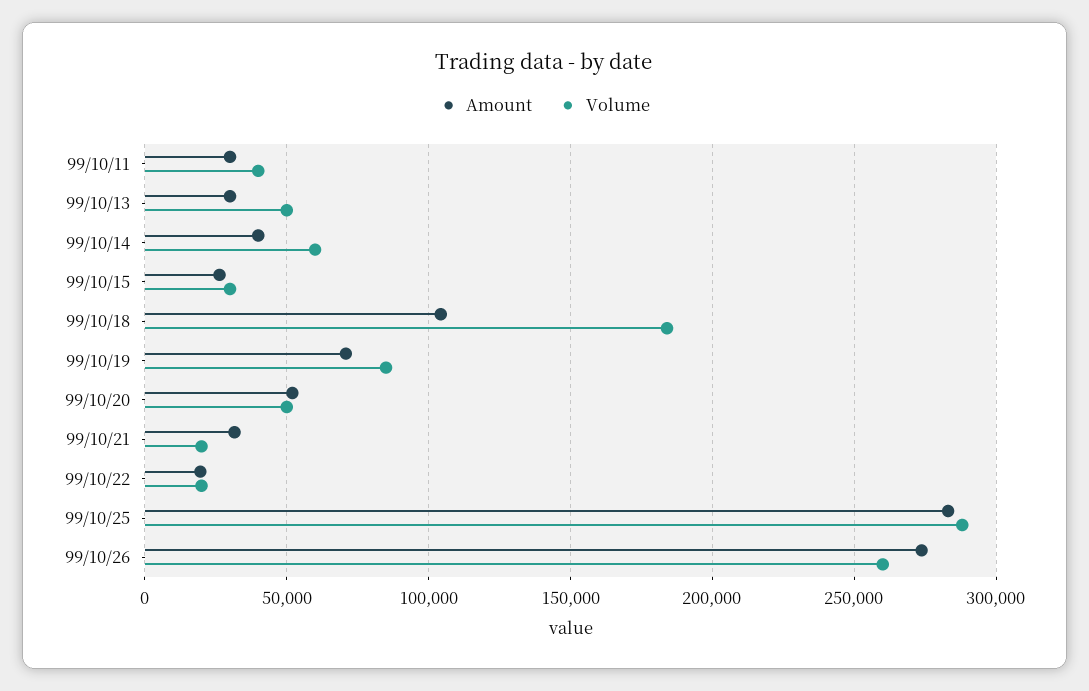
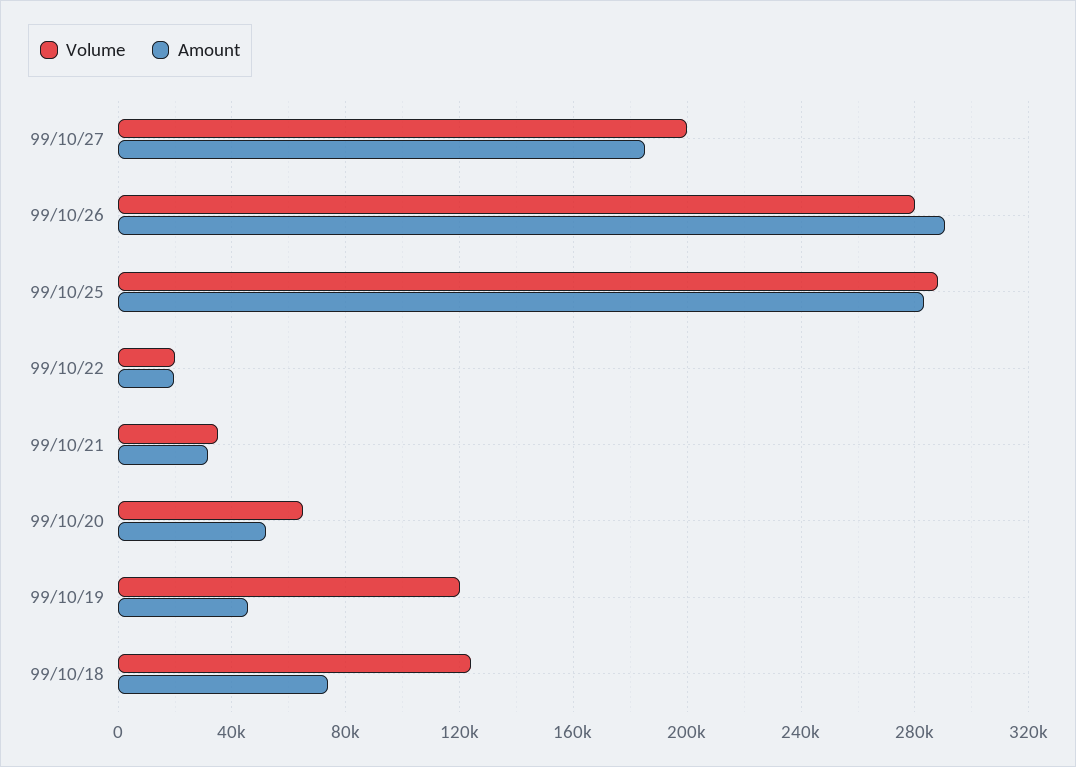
Amount, 99/10/11: 30000 -> none
Volume, 99/10/11: 40000 -> none
Amount, 99/10/13: 30000 -> none
Volume, 99/10/13: 50000 -> none
Amount, 99/10/14: 40000 -> none
Volume, 99/10/14: 60000 -> none
Amount, 99/10/15: 25000 -> none
Volume, 99/10/15: 30000 -> none
Amount, 99/10/18: 105000 -> 75000
Volume, 99/10/18: 185000 -> 125000
Amount, 99/10/19: 70000 -> 45000
Volume, 99/10/19: 85000 -> 120000
Volume, 99/10/20: 50000 -> 65000
Volume, 99/10/21: 20000 -> 35000
Amount, 99/10/26: 275000 -> 290000
Volume, 99/10/26: 260000 -> 280000
Volume, 99/10/27: none -> 200000
Amount, 99/10/27: none -> 185000

